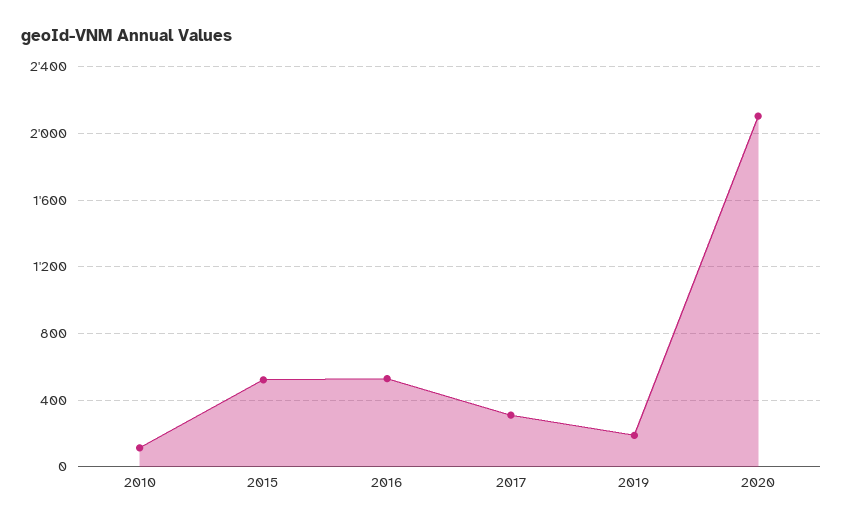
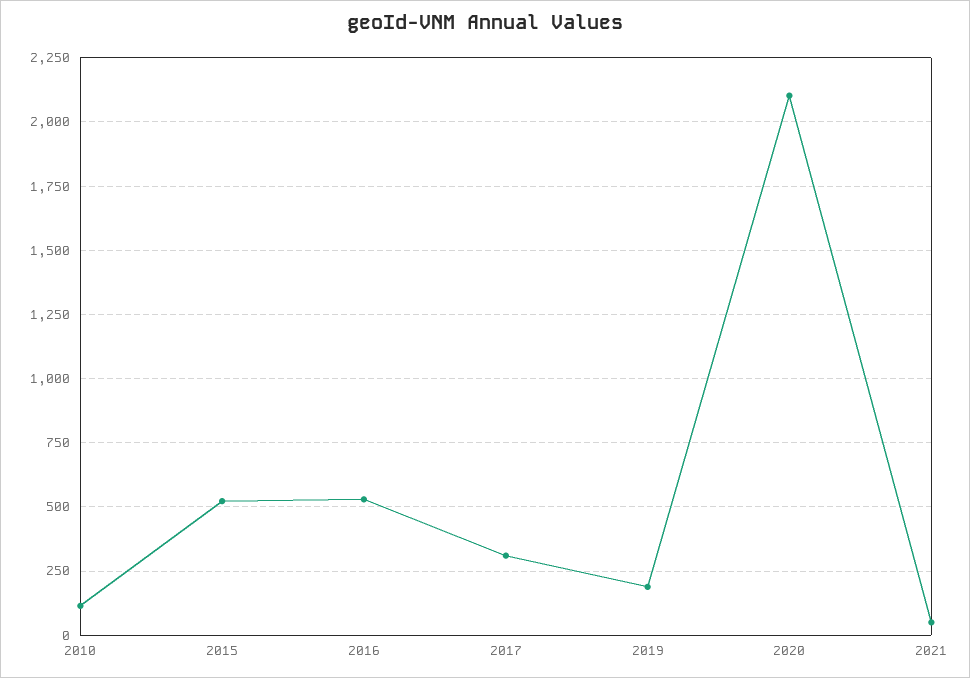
2021: none -> 50

